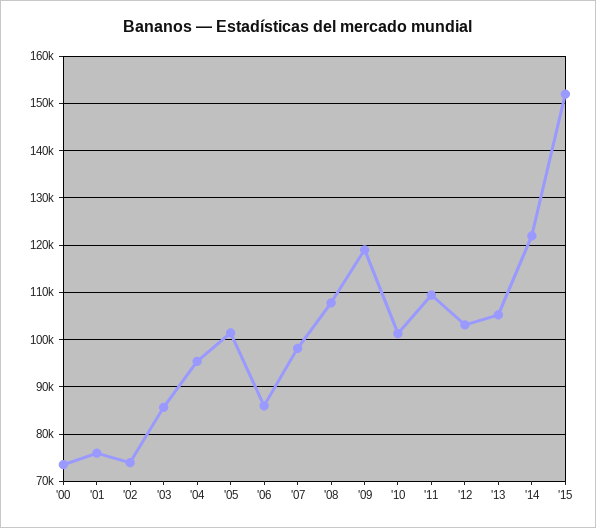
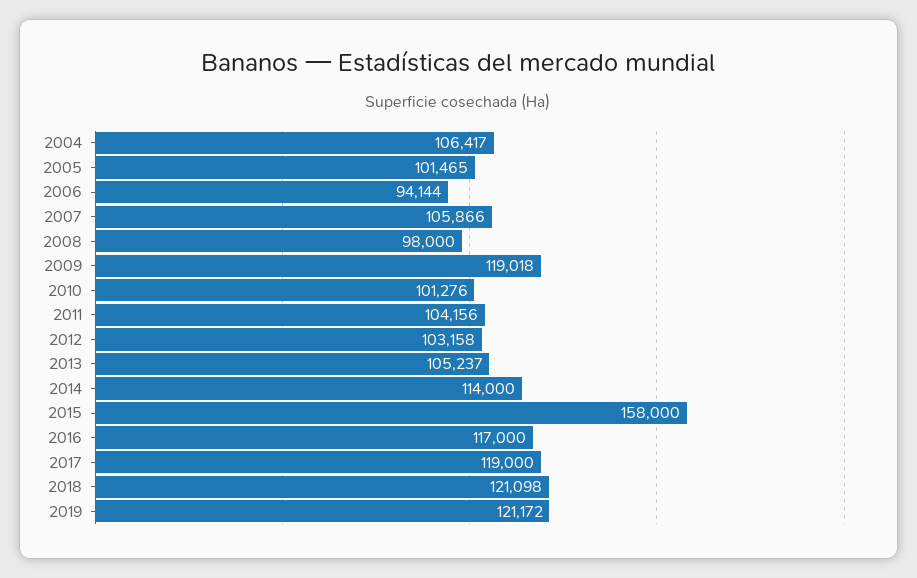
'00: 74000 -> none
'01: 76000 -> none
'02: 74000 -> none
'03: 86000 -> none
'04: 96000 -> 106417
'06: 86000 -> 94144
'07: 98000 -> 105866
'08: 108000 -> 98000
'11: 110000 -> 104156
'14: 122000 -> 114000
'15: 152000 -> 158000
2016: none -> 117000
2017: none -> 119000
2018: none -> 121098
2019: none -> 121172

